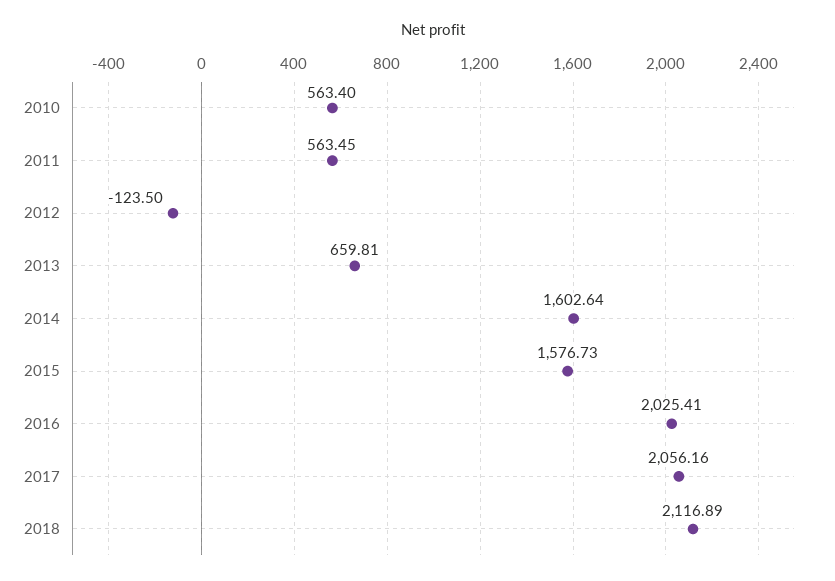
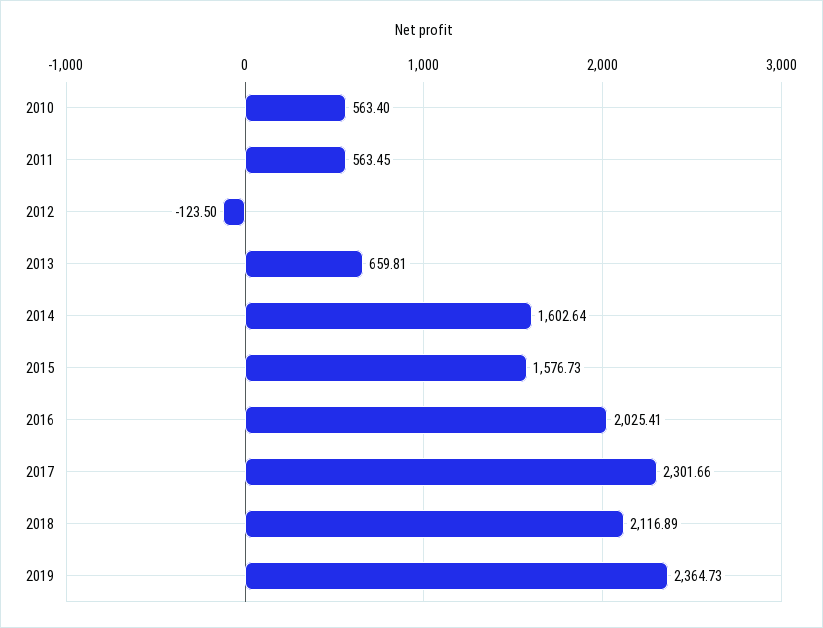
2017: 2056.16 -> 2301.66
2019: none -> 2364.73

